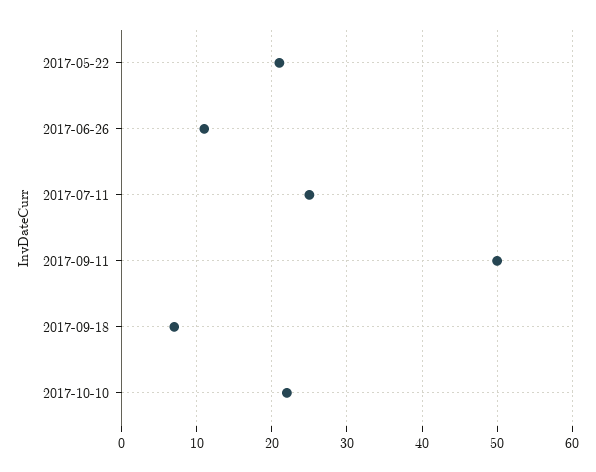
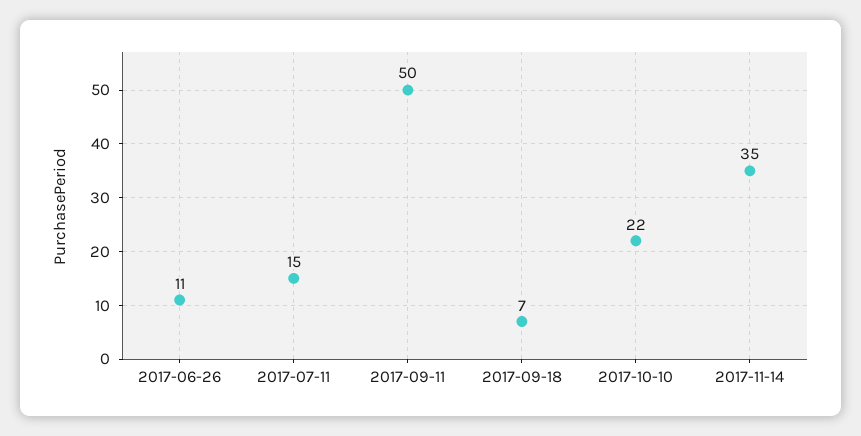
2017-05-22: 21 -> none
2017-07-11: 25 -> 15
2017-11-14: none -> 35

